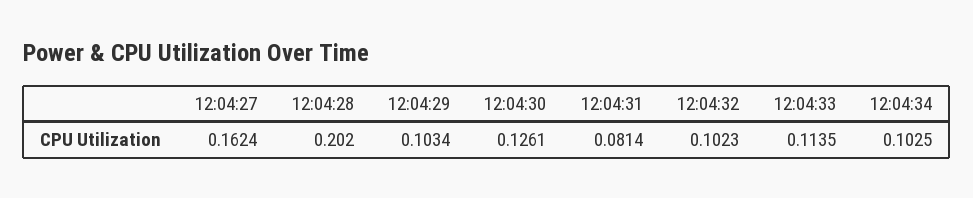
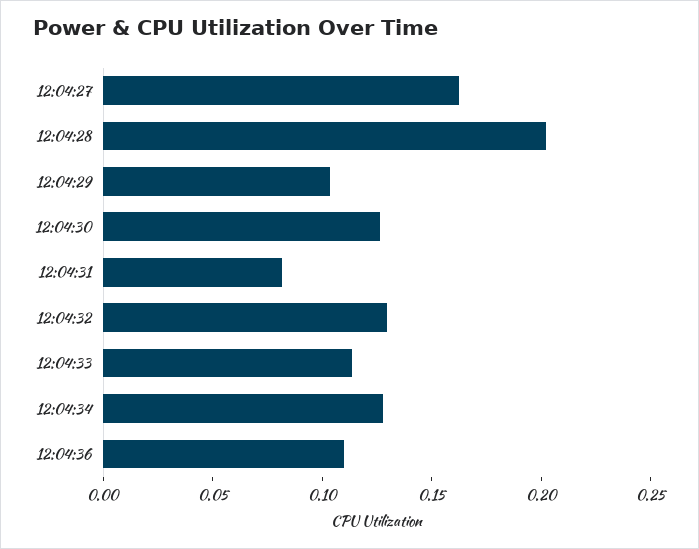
12:04:32: 0.1023 -> 0.13
12:04:34: 0.1025 -> 0.13
12:04:36: none -> 0.11

